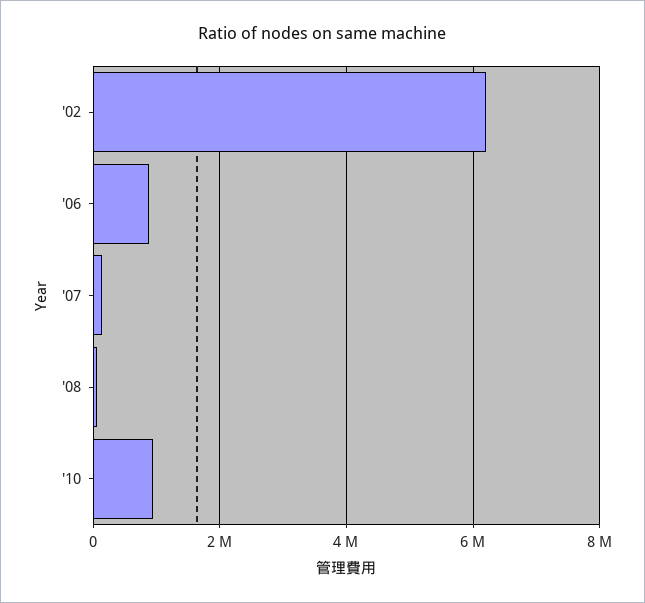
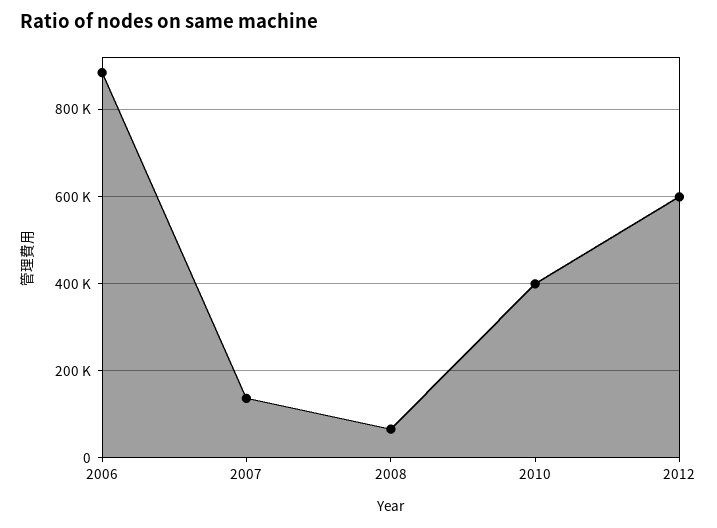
'02: 6200000 -> none
'10: 1000000 -> 400000
2012: none -> 600000

